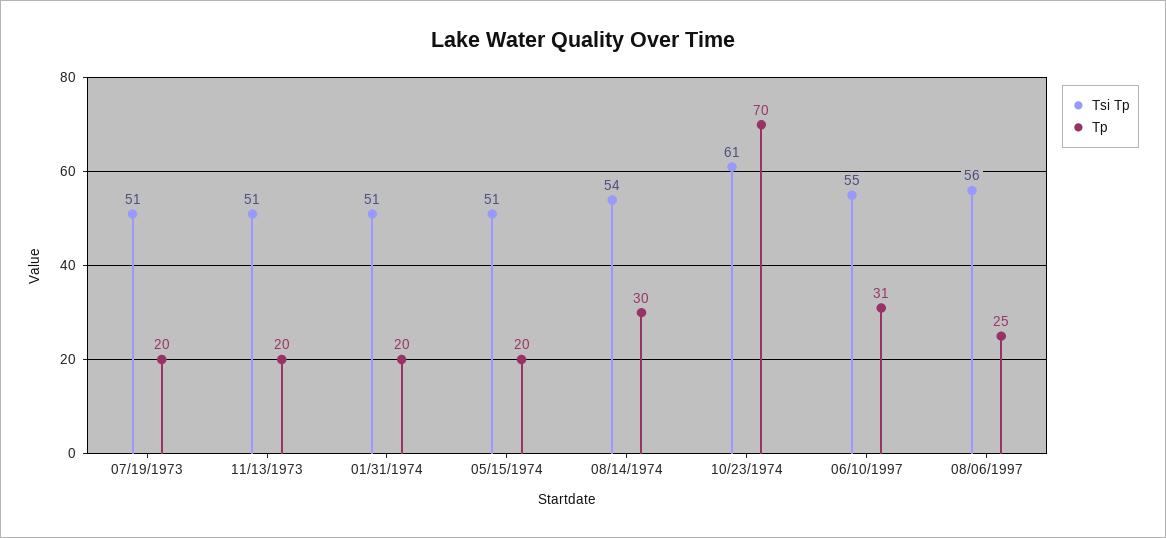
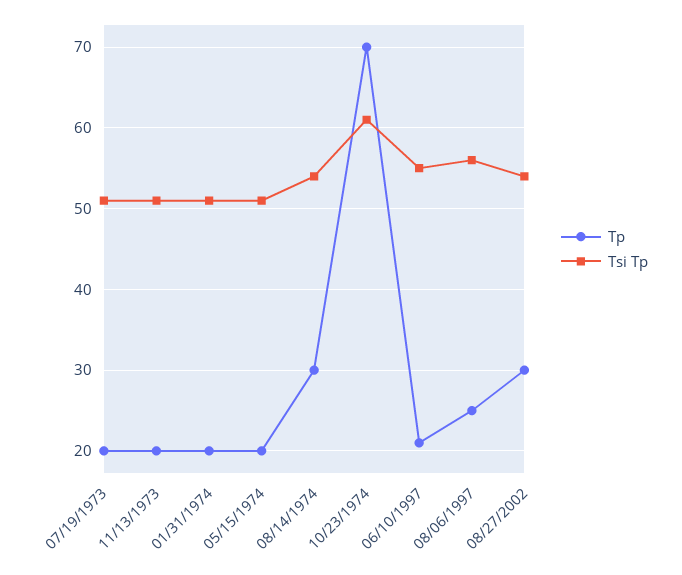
Tp, 06/10/1997: 31 -> 21
Tp, 08/27/2002: none -> 30
Tsi Tp, 08/27/2002: none -> 54

